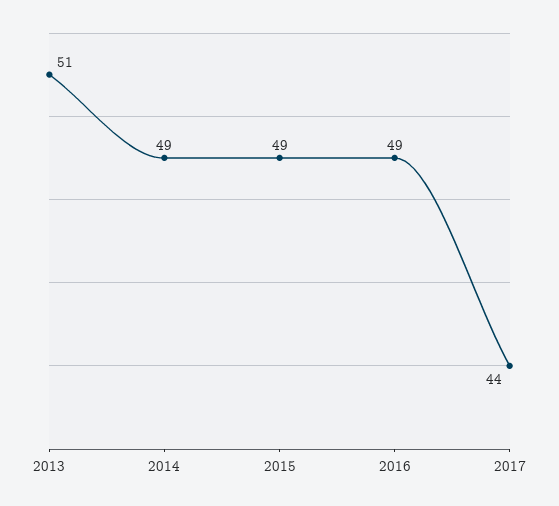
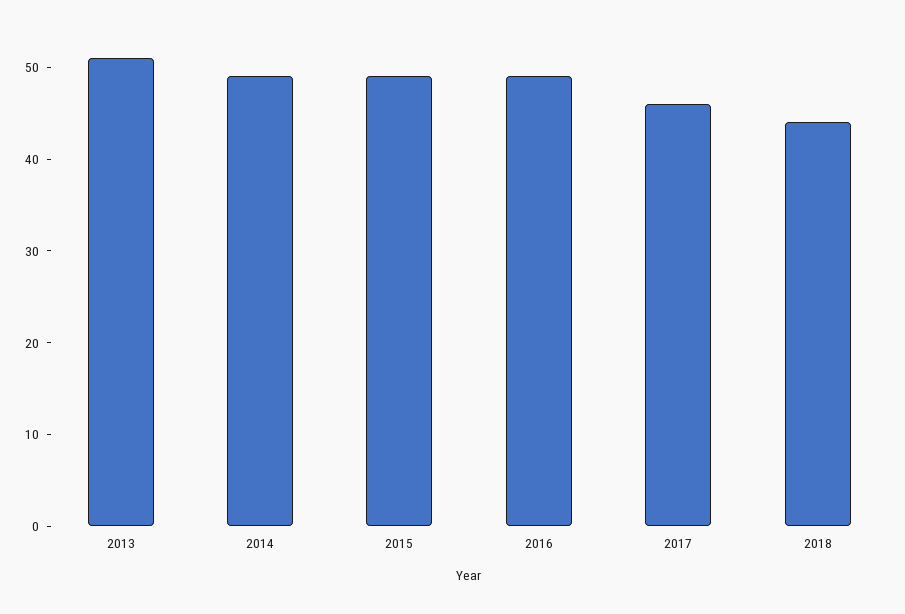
2017: 44 -> 46
2018: none -> 44

